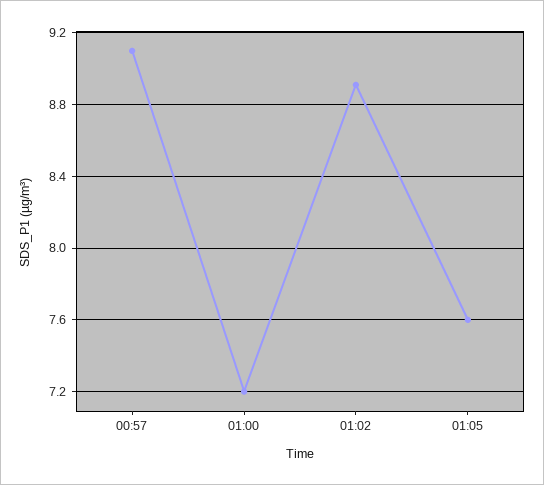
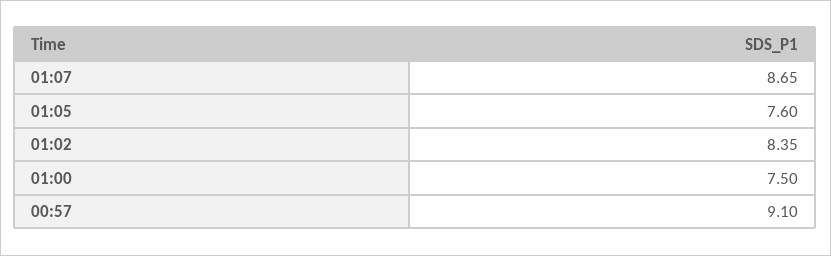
01:00: 7.2 -> 7.5
01:02: 8.9 -> 8.35
01:07: none -> 8.65

